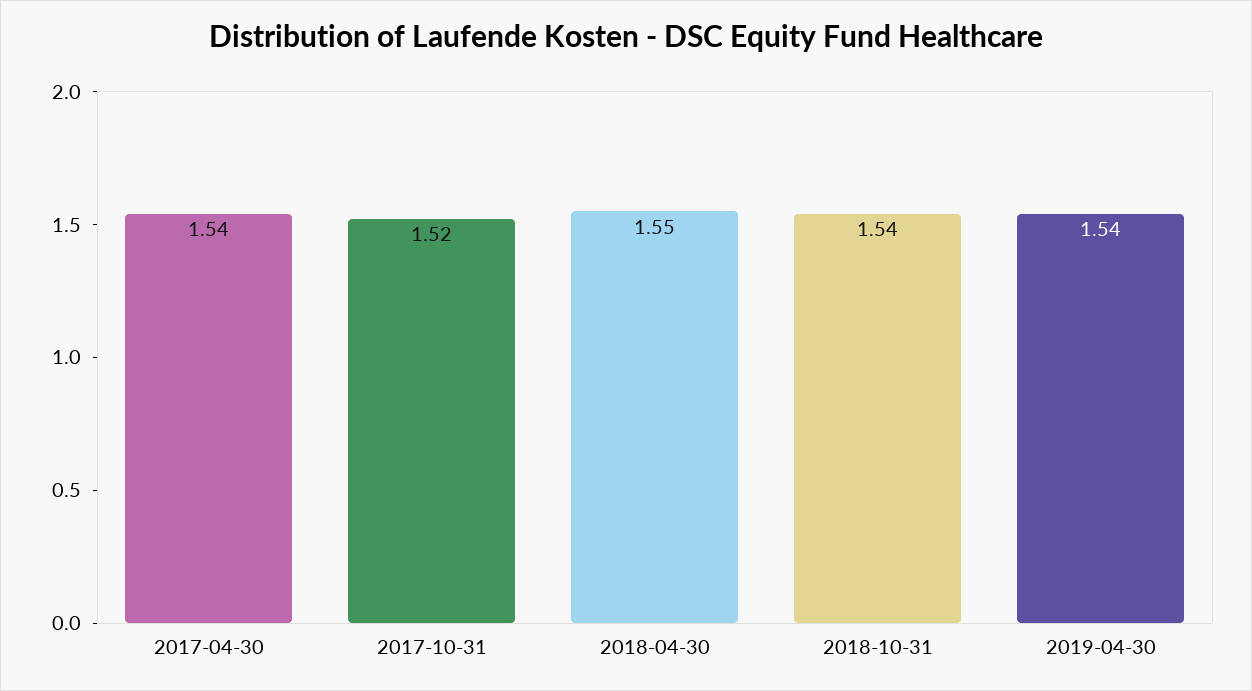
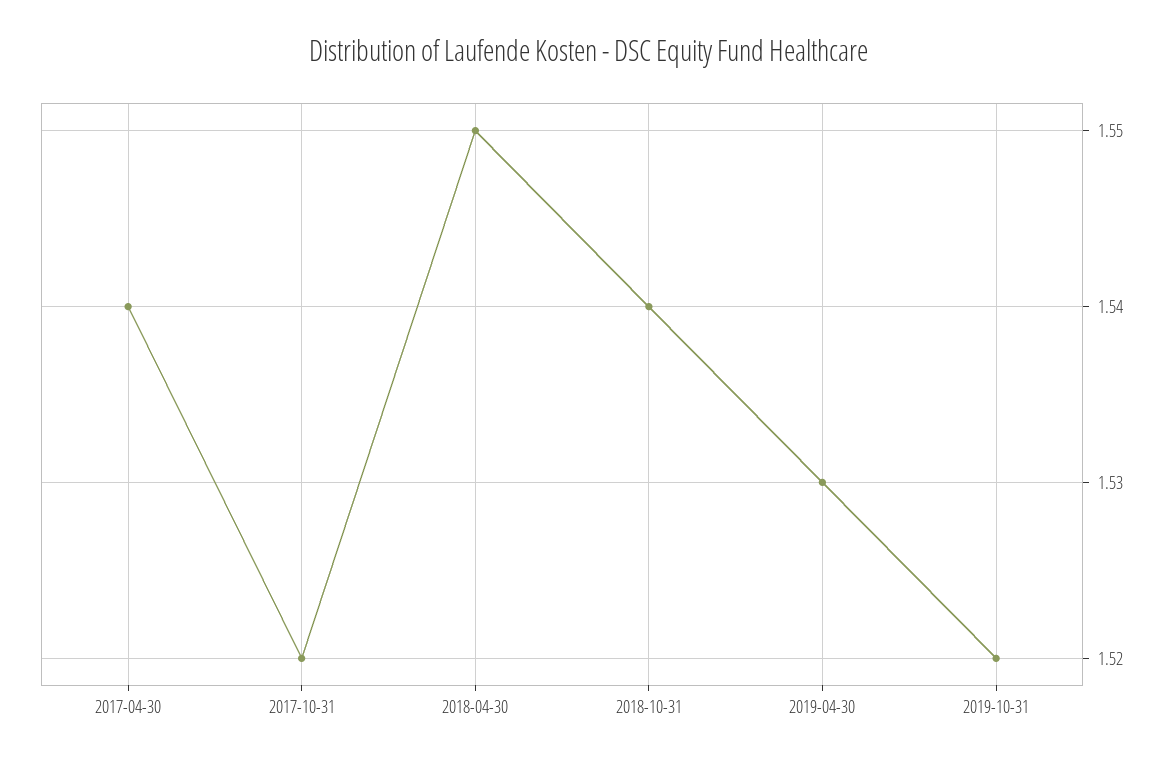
2019-04-30: 1.54 -> 1.53
2019-10-31: none -> 1.52

